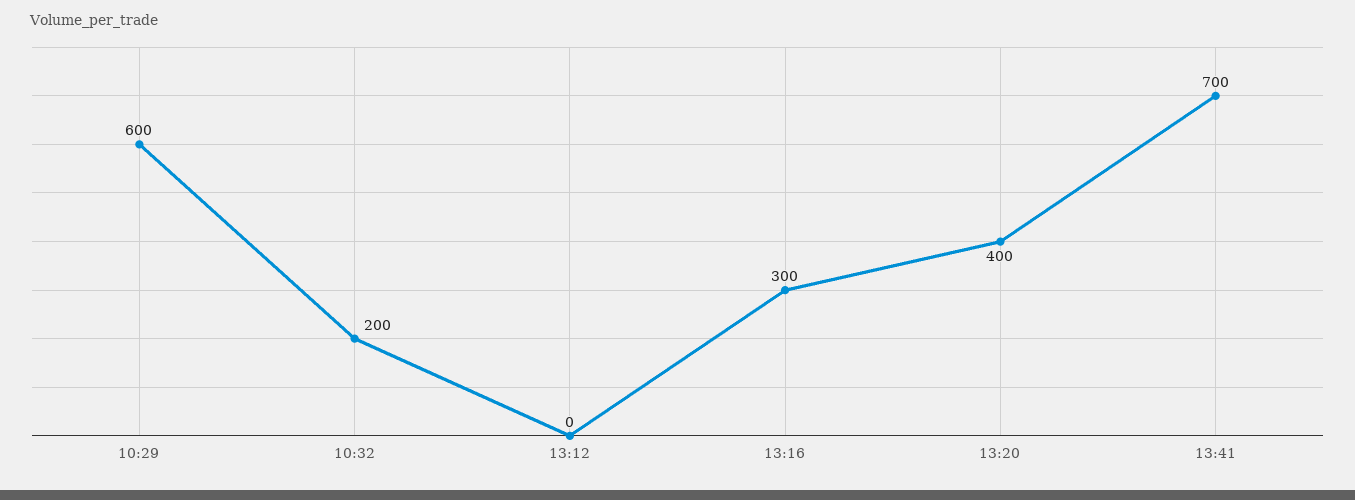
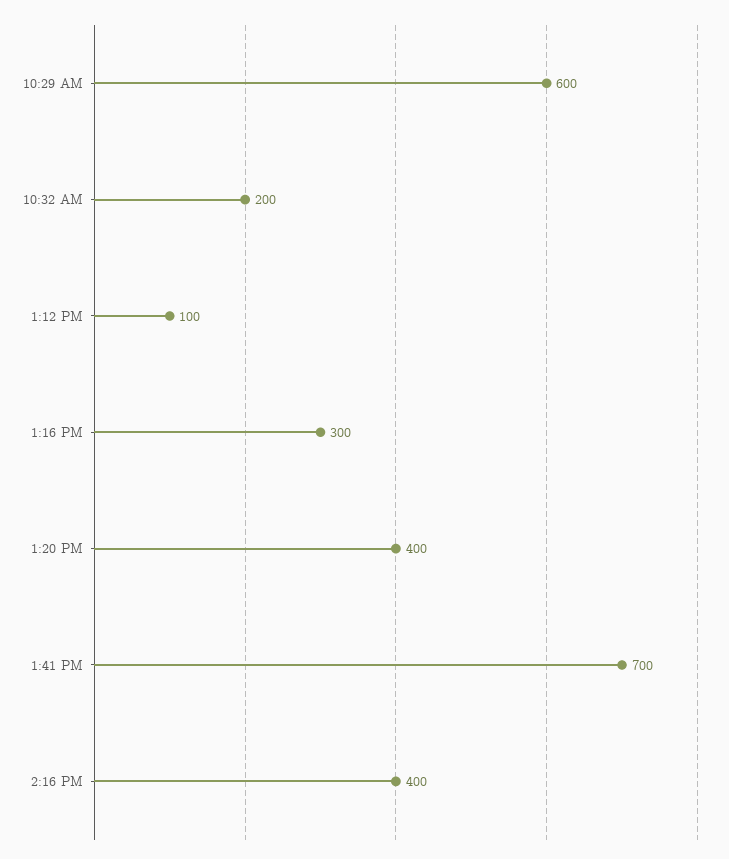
13:12: 0 -> 100
2:16 PM: none -> 400

